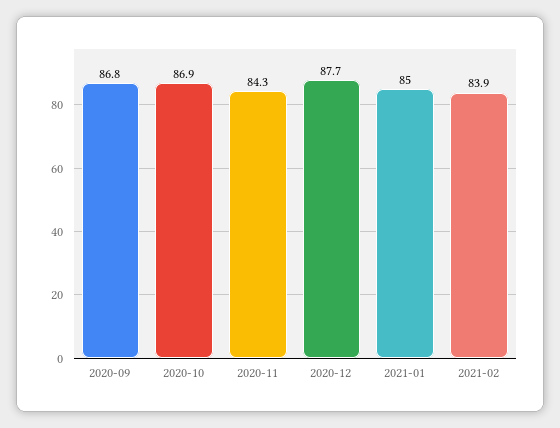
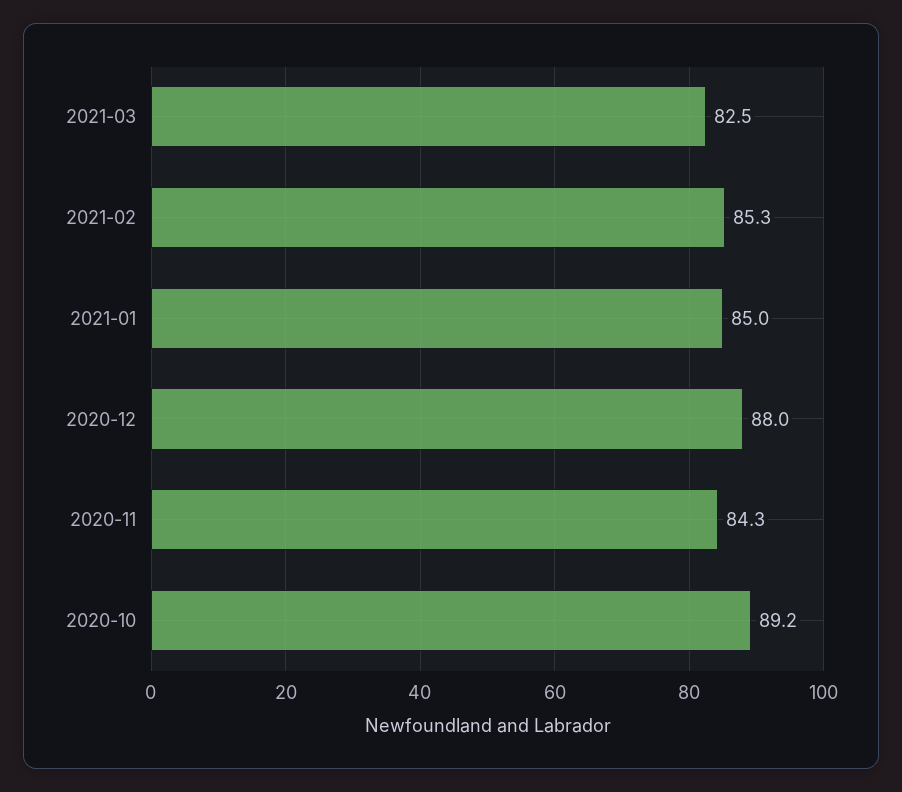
2020-09: 86.8 -> none
2020-10: 86.9 -> 89.2
2020-12: 87.7 -> 88
2021-02: 83.9 -> 85.3
2021-03: none -> 82.5

